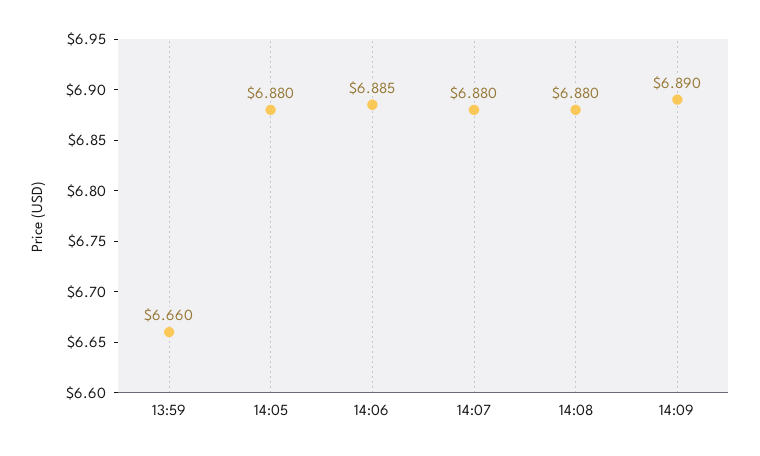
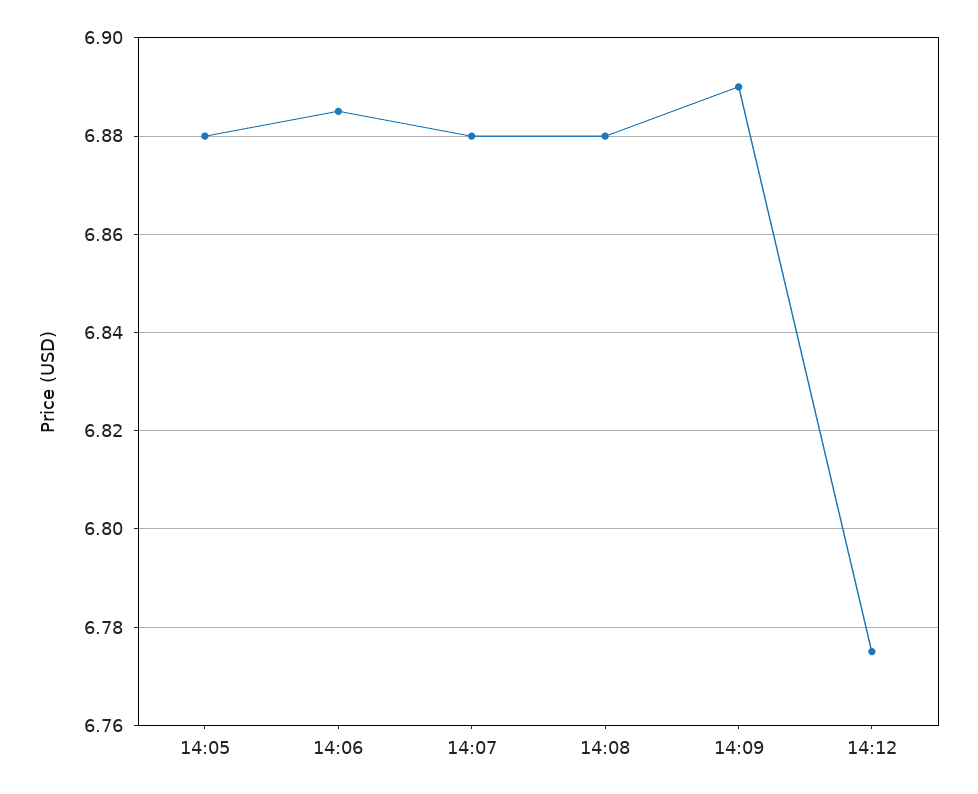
13:59: 6.66 -> none
14:12: none -> 6.775

